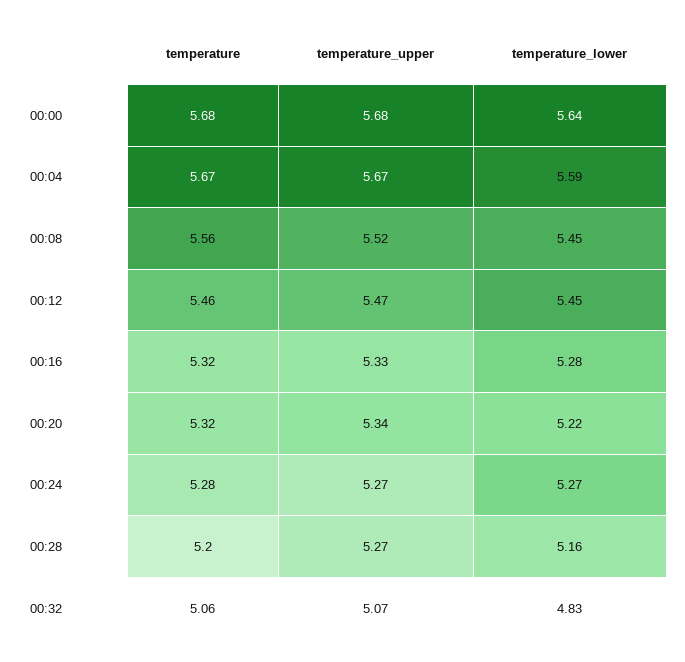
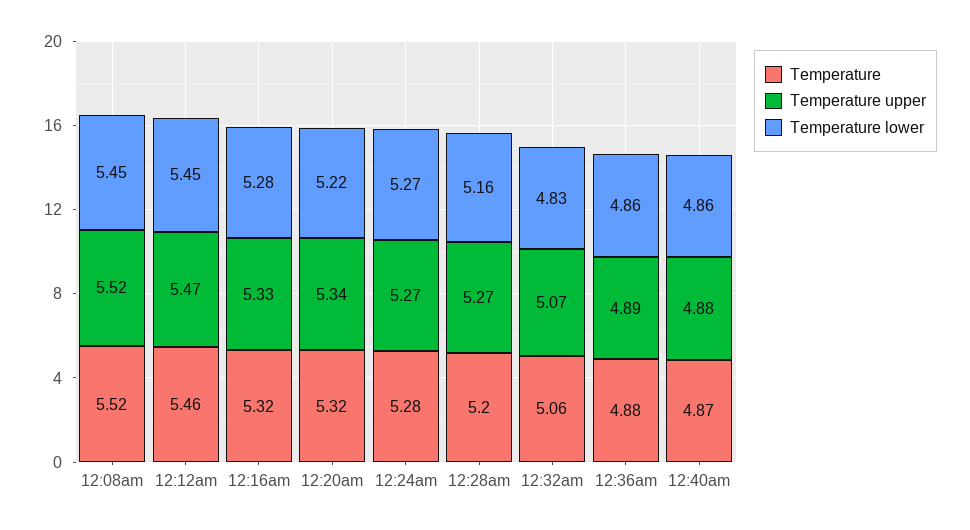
temperature, 00:00: 5.68 -> none
temperature_upper, 00:00: 5.68 -> none
temperature_lower, 00:00: 5.64 -> none
temperature, 00:04: 5.67 -> none
temperature_upper, 00:04: 5.67 -> none
temperature_lower, 00:04: 5.59 -> none
temperature, 00:08: 5.56 -> 5.52
temperature, 12:36am: none -> 4.88
temperature_upper, 12:36am: none -> 4.89
temperature_lower, 12:36am: none -> 4.86
temperature, 12:40am: none -> 4.87
temperature_upper, 12:40am: none -> 4.88
temperature_lower, 12:40am: none -> 4.86

